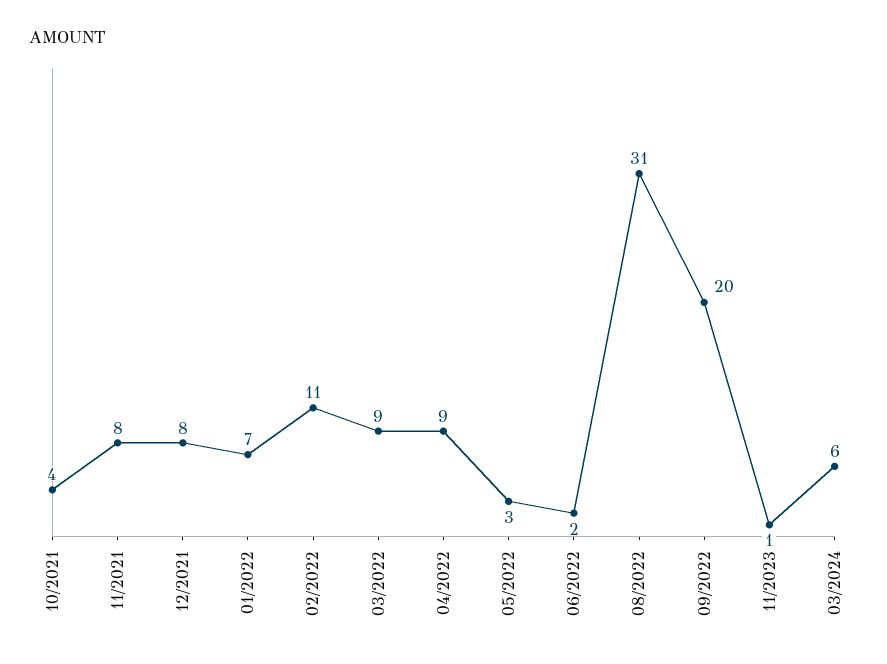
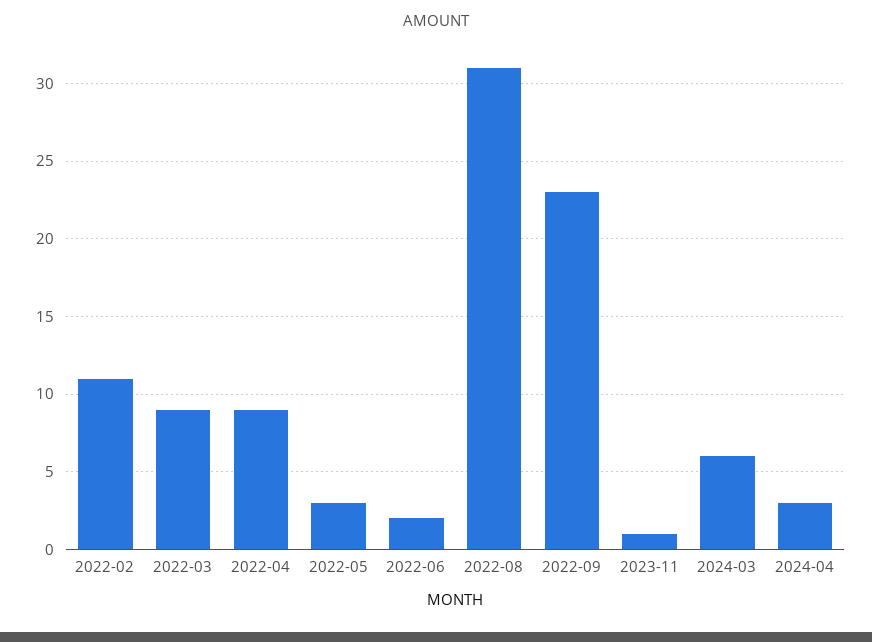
10/2021: 4 -> none
11/2021: 8 -> none
12/2021: 8 -> none
01/2022: 7 -> none
09/2022: 20 -> 23
2024-04: none -> 3

